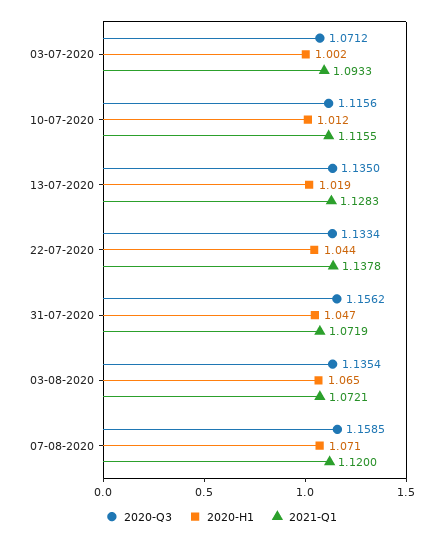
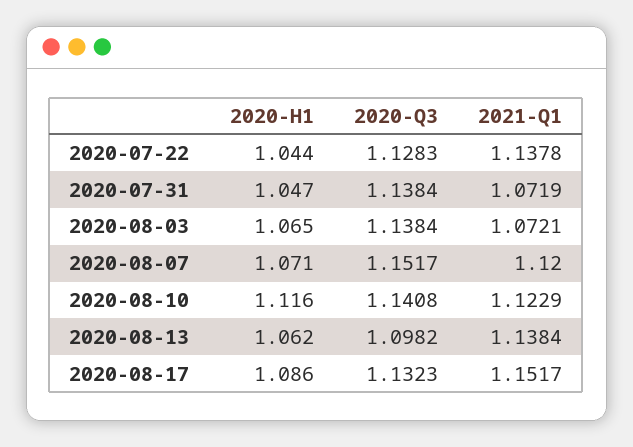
2020-Q3, 03-07-2020: 1.0712 -> none
2020-H1, 03-07-2020: 1.002 -> none
2021-Q1, 03-07-2020: 1.0933 -> none
2020-Q3, 10-07-2020: 1.1156 -> none
2020-H1, 10-07-2020: 1.012 -> none
2021-Q1, 10-07-2020: 1.1155 -> none
2020-Q3, 13-07-2020: 1.135 -> none
2020-H1, 13-07-2020: 1.019 -> none
2021-Q1, 13-07-2020: 1.1283 -> none
2020-Q3, 22-07-2020: 1.1334 -> 1.1283
2020-Q3, 31-07-2020: 1.1562 -> 1.1384
2020-Q3, 03-08-2020: 1.1354 -> 1.1384
2020-Q3, 07-08-2020: 1.1585 -> 1.1517
2020-H1, 2020-08-10: none -> 1.116
2020-Q3, 2020-08-10: none -> 1.1408
2021-Q1, 2020-08-10: none -> 1.1229
2020-H1, 2020-08-13: none -> 1.062
2020-Q3, 2020-08-13: none -> 1.0982
2021-Q1, 2020-08-13: none -> 1.1384
2020-H1, 2020-08-17: none -> 1.086
2020-Q3, 2020-08-17: none -> 1.1323
2021-Q1, 2020-08-17: none -> 1.1517

